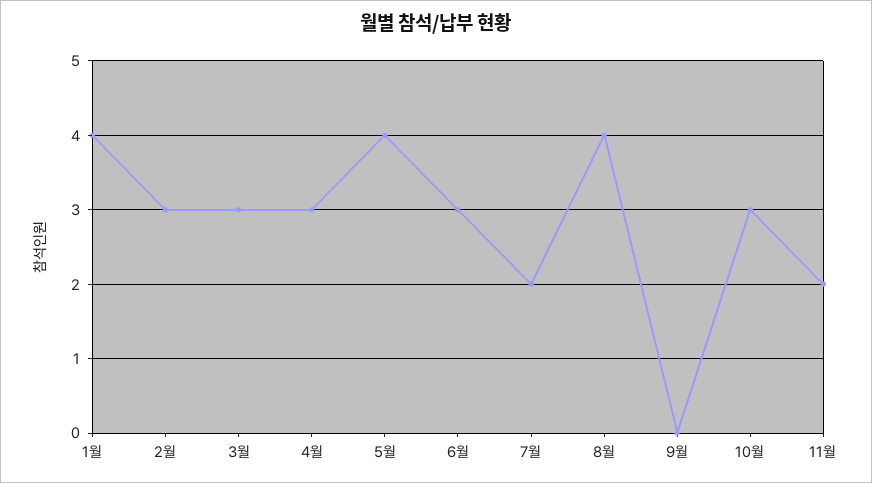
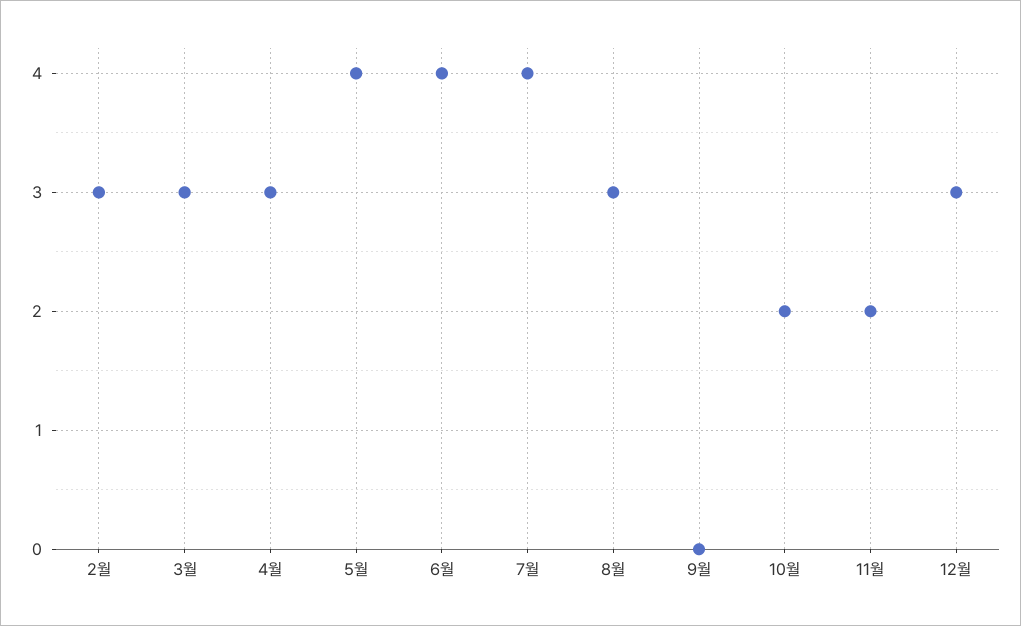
1월: 4 -> none
6월: 3 -> 4
7월: 2 -> 4
8월: 4 -> 3
10월: 3 -> 2
12월: none -> 3

